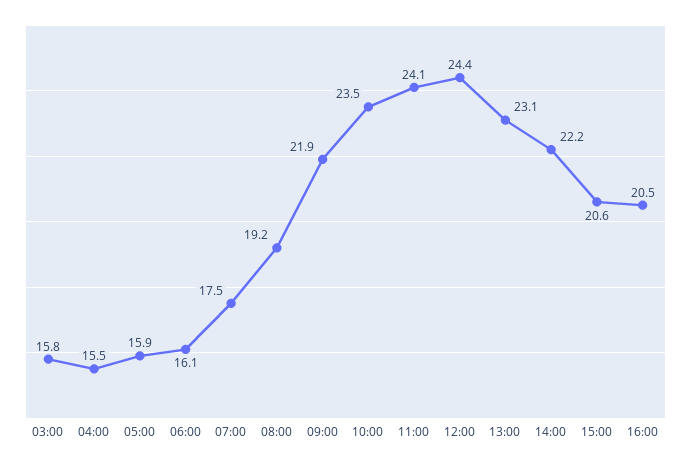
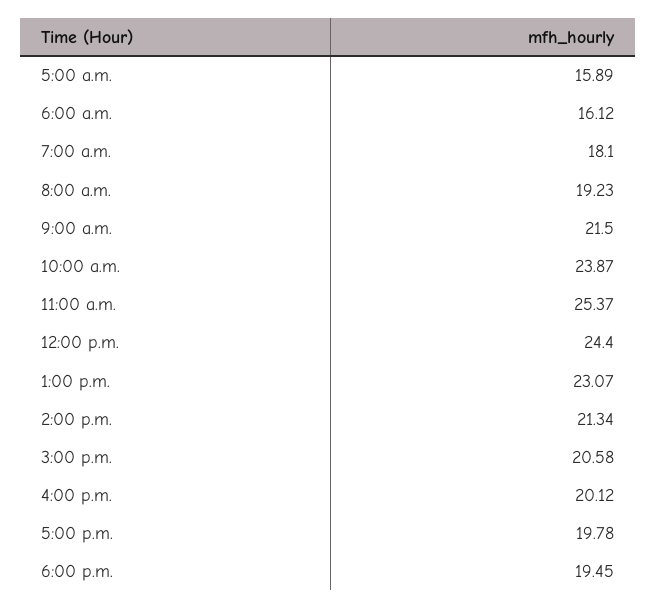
03:00: 15.8 -> none
04:00: 15.5 -> none
07:00: 17.5 -> 18.1
09:00: 21.9 -> 21.5
10:00: 23.5 -> 23.87
11:00: 24.1 -> 25.37
14:00: 22.2 -> 21.34
16:00: 20.5 -> 20.12
5:00 p.m.: none -> 19.78
6:00 p.m.: none -> 19.45

